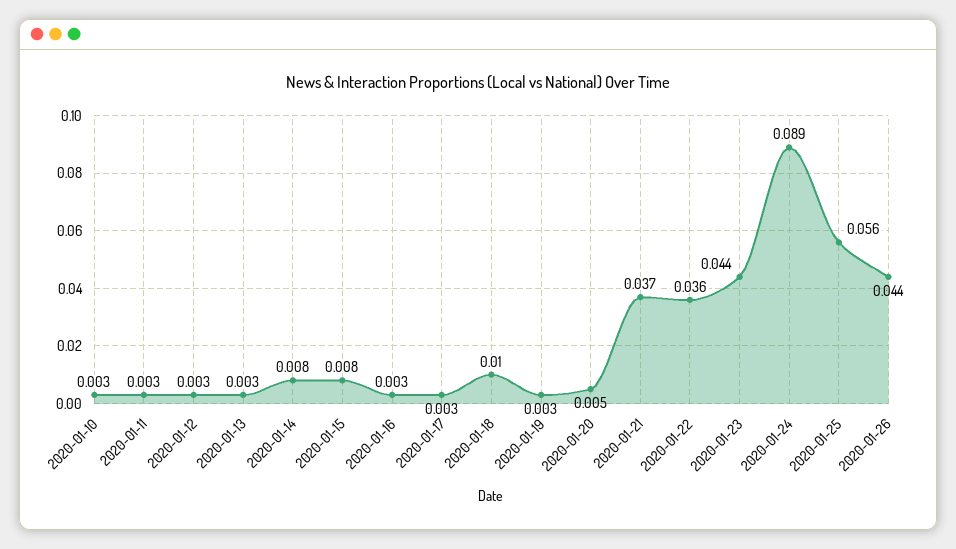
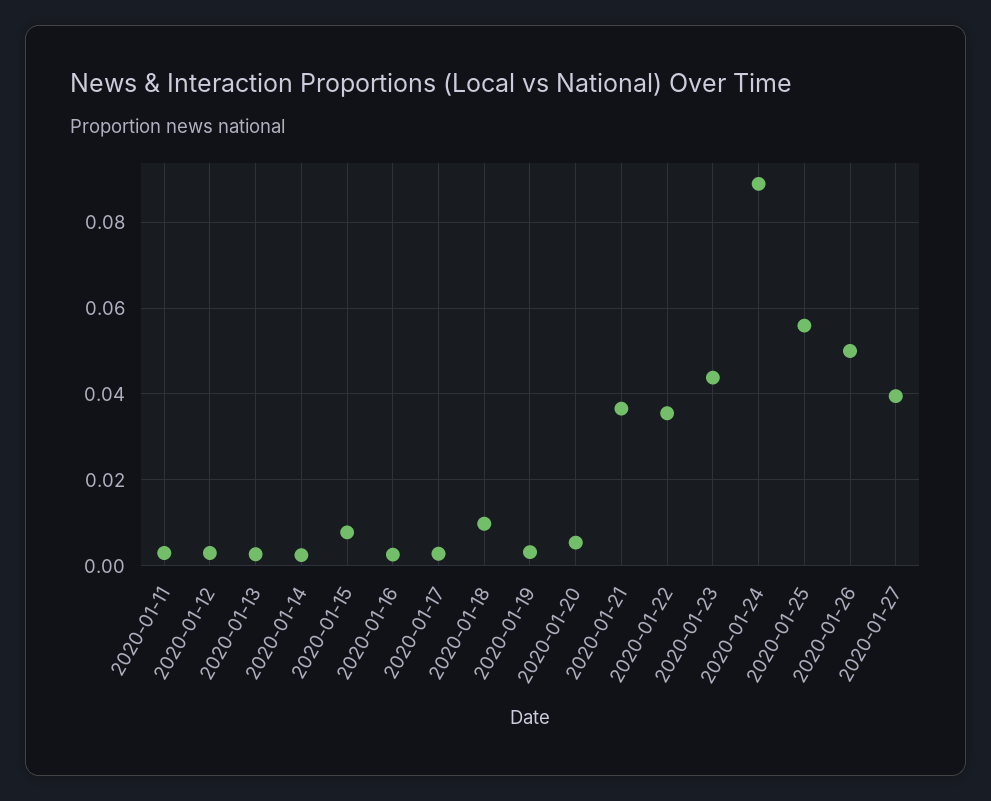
2020-01-10: 0.003 -> none
2020-01-14: 0.008 -> 0.002
2020-01-26: 0.044 -> 0.05
2020-01-27: none -> 0.04

